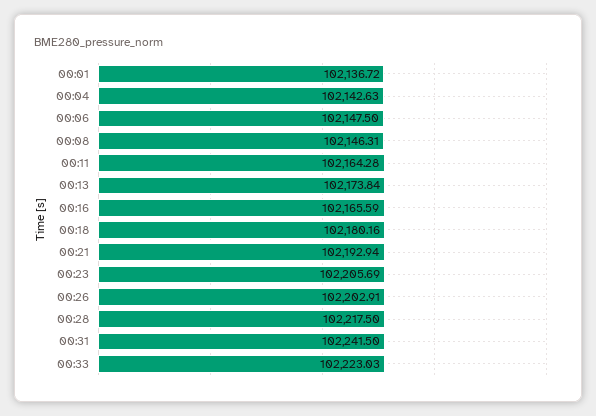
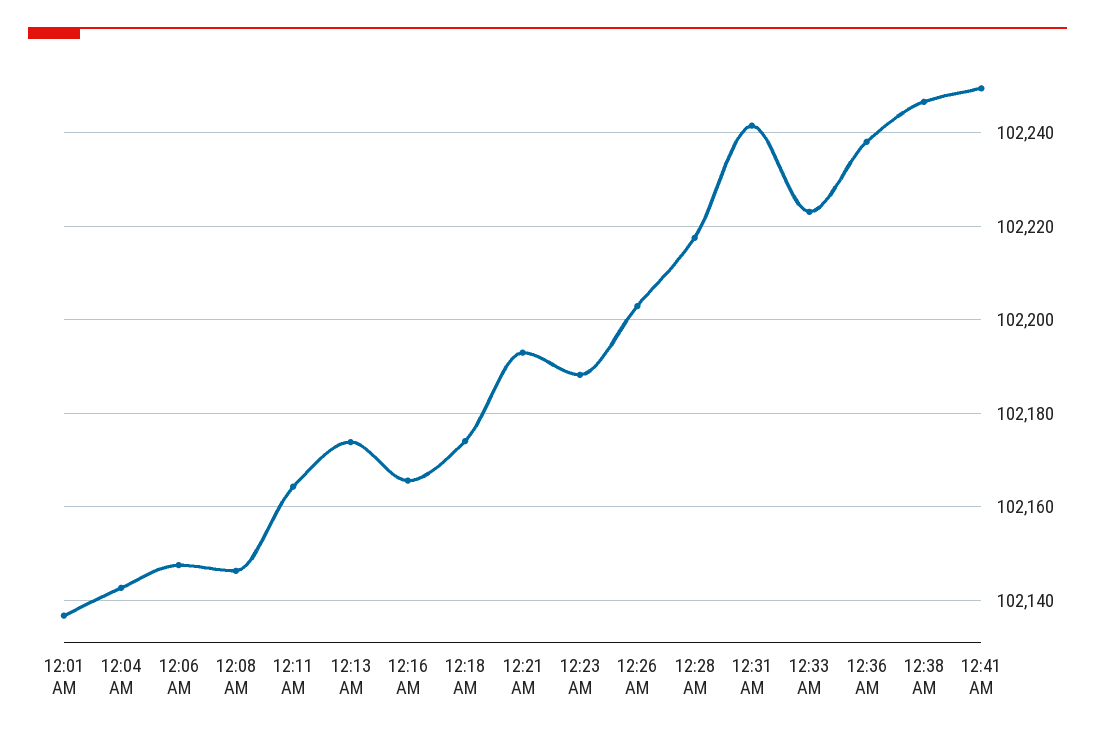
00:18: 102180.16 -> 102174
00:23: 102205.69 -> 102188
12:36 AM: none -> 102238
12:38 AM: none -> 102246
12:41 AM: none -> 102250

